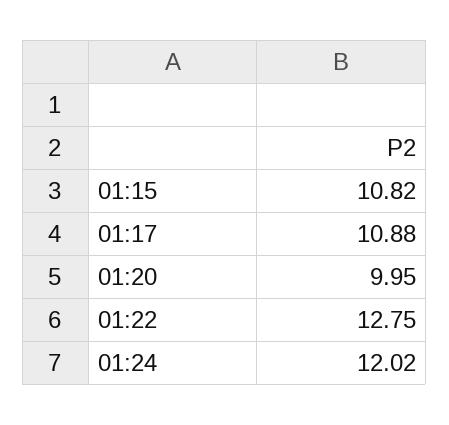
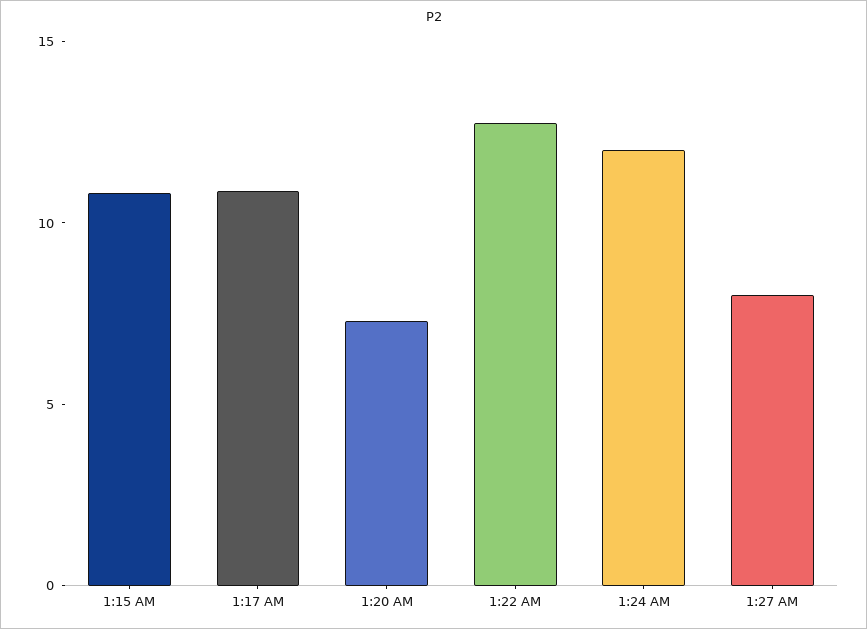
01:20: 9.95 -> 7
1:27 AM: none -> 8

